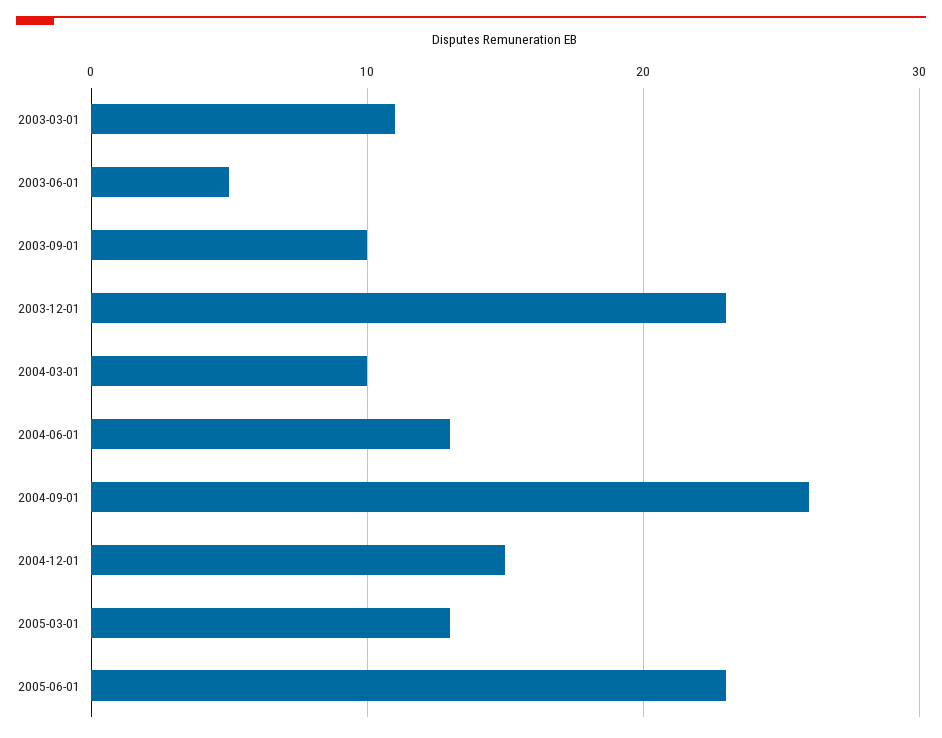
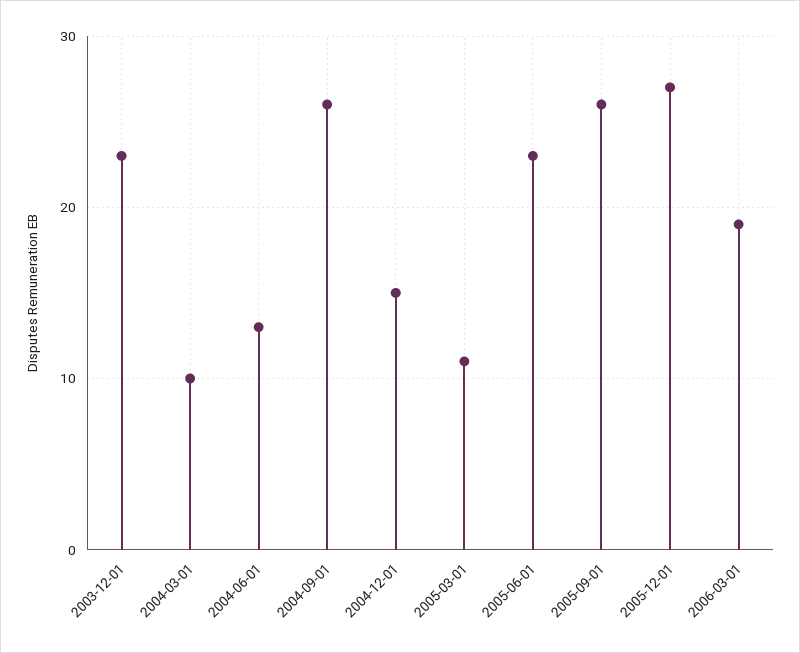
2003-03-01: 11 -> none
2003-06-01: 5 -> none
2003-09-01: 10 -> none
2005-03-01: 13 -> 11
2005-09-01: none -> 26
2005-12-01: none -> 27
2006-03-01: none -> 19

